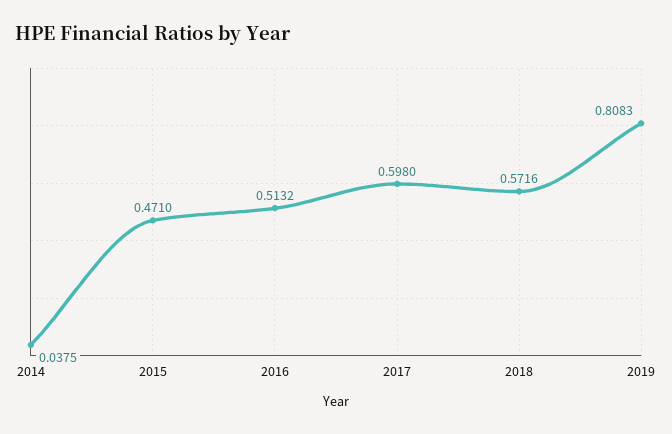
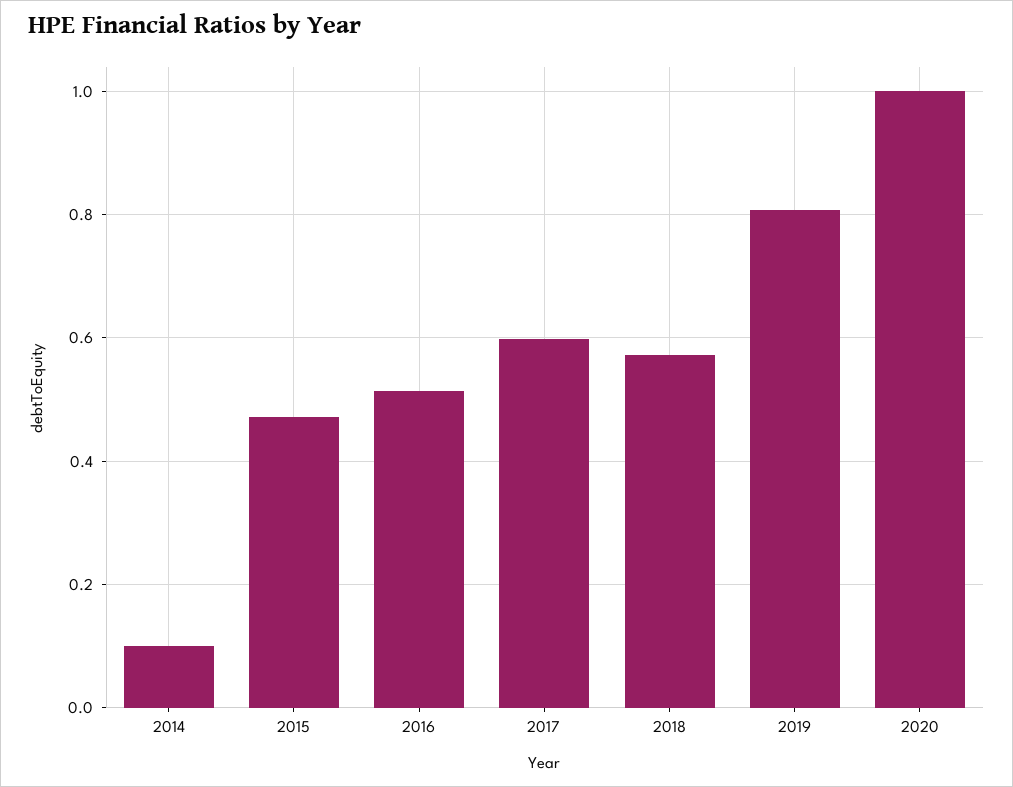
2014: 0.0375 -> 0.1
2020: none -> 1

